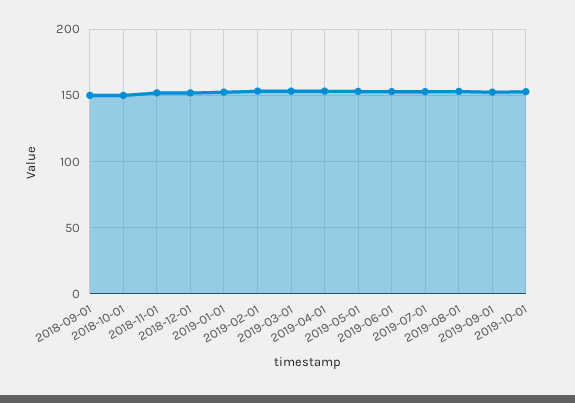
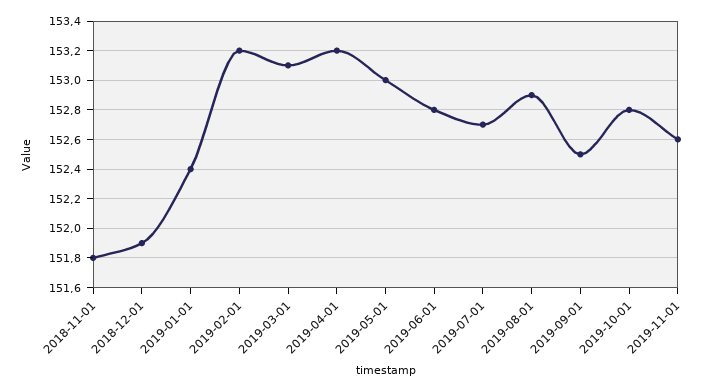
2018-09-01: 150 -> none
2018-10-01: 150 -> none
2019-11-01: none -> 152.6

